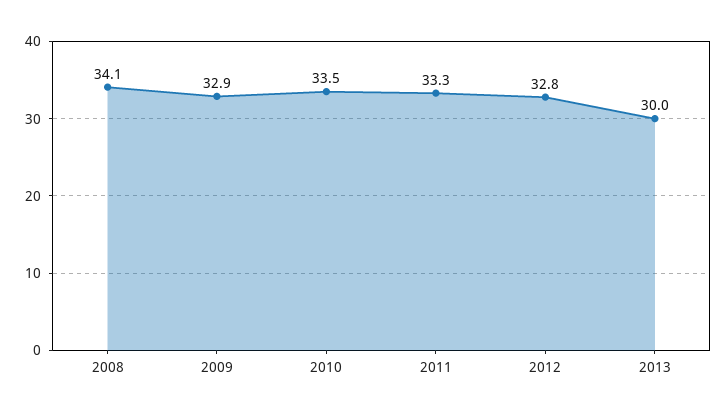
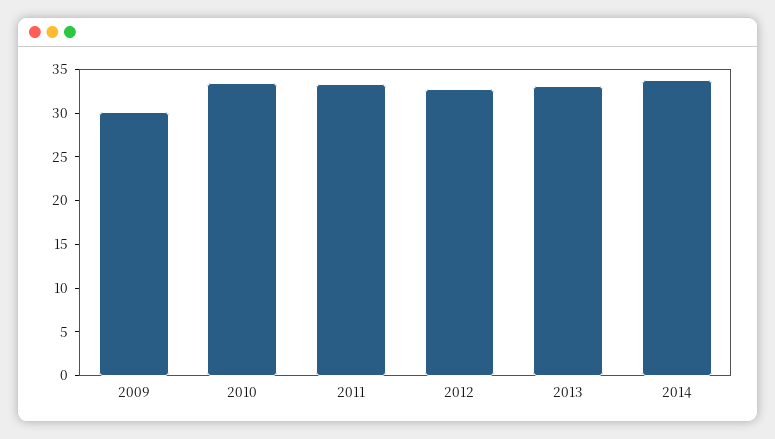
2008: 34.1 -> none
2009: 32.9 -> 30
2013: 30 -> 33
2014: none -> 34

